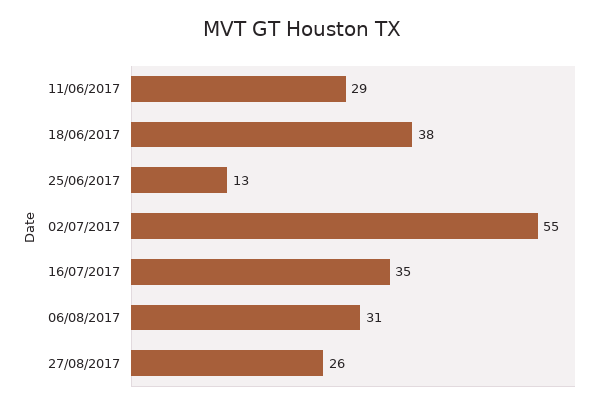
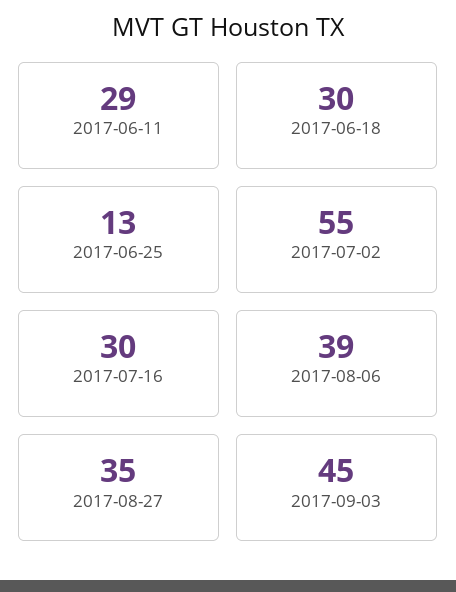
18/06/2017: 38 -> 30
16/07/2017: 35 -> 30
06/08/2017: 31 -> 39
27/08/2017: 26 -> 35
2017-09-03: none -> 45

